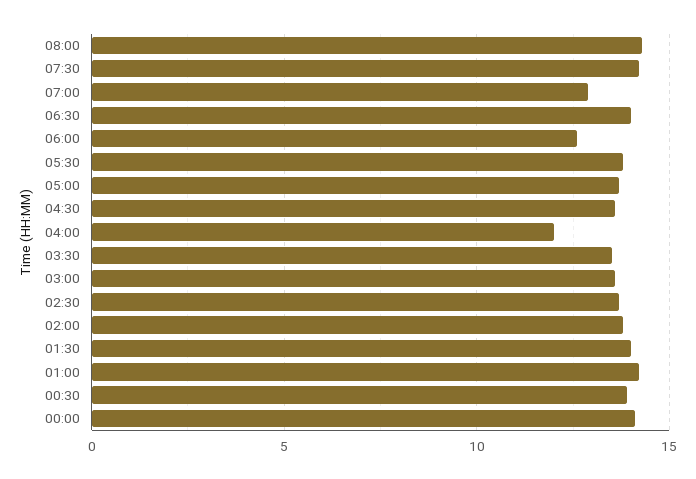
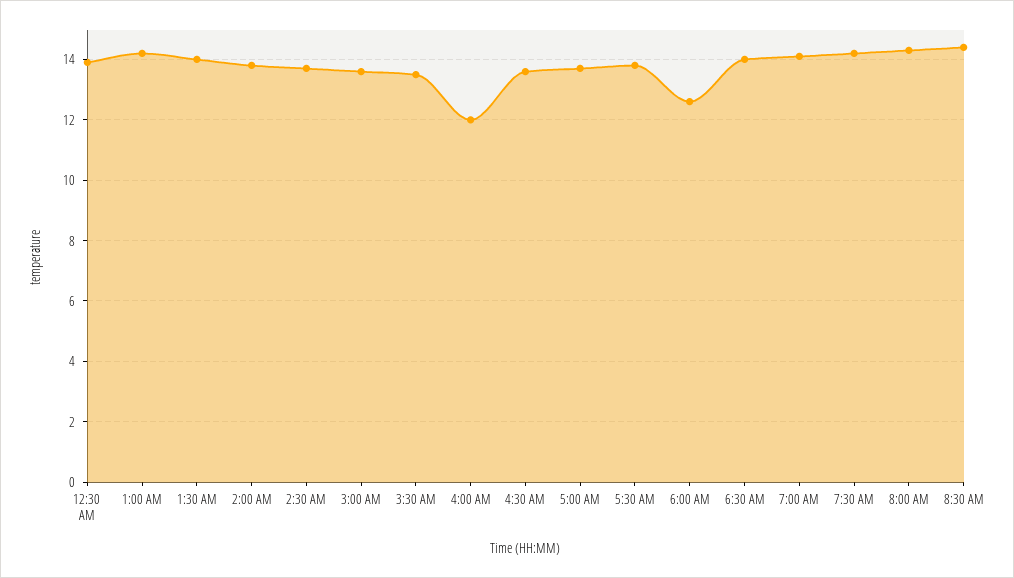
07:00: 13 -> 14
00:00: 14 -> none
8:30 AM: none -> 14.5

